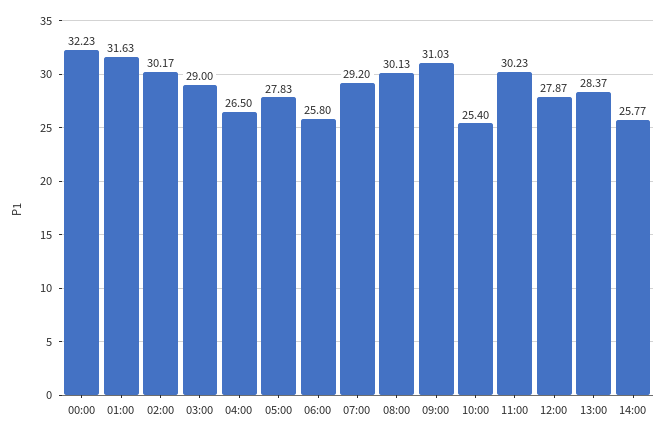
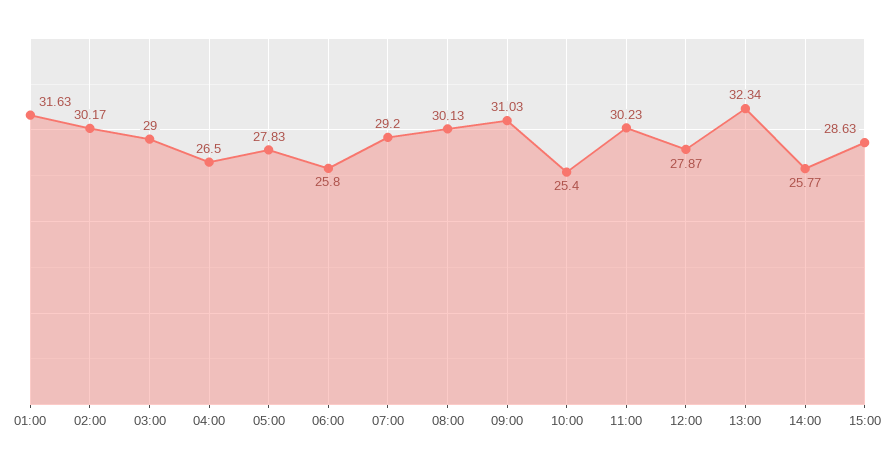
00:00: 32.23 -> none
13:00: 28.37 -> 32.34
15:00: none -> 28.63

